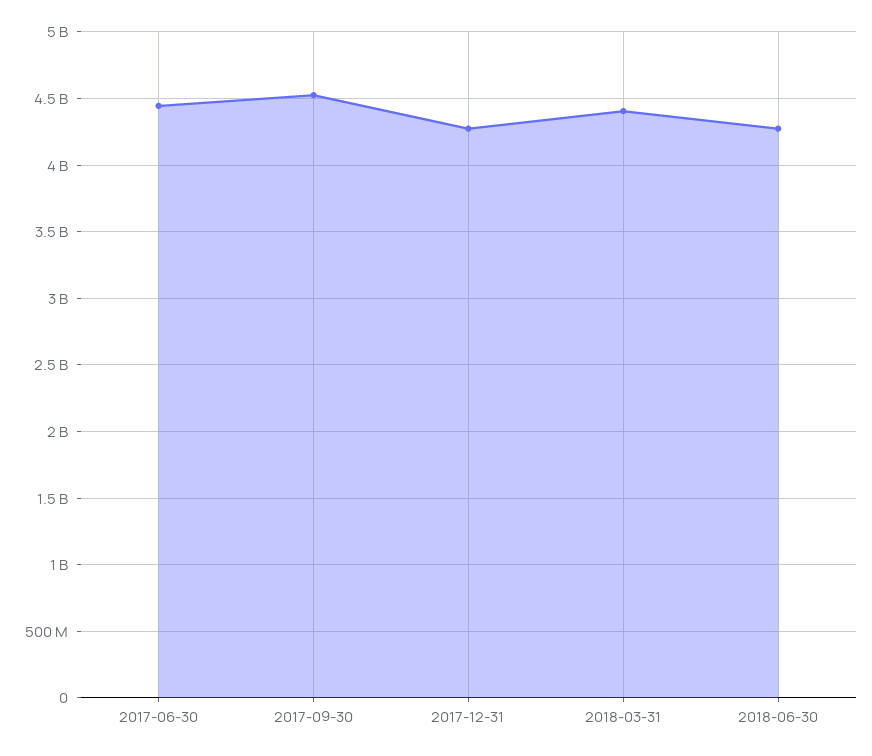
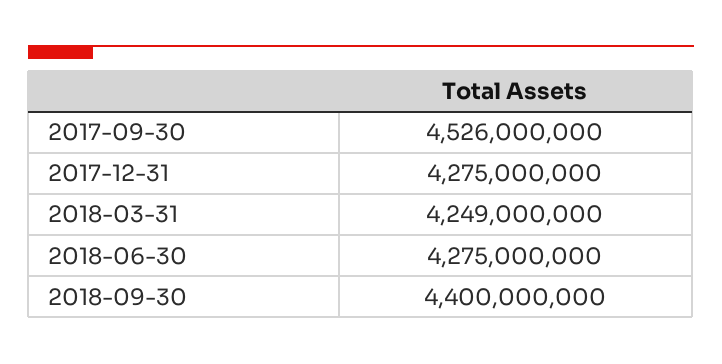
2017-06-30: 4450000000 -> none
2018-03-31: 4400000000 -> 4249000000
2018-09-30: none -> 4400000000

